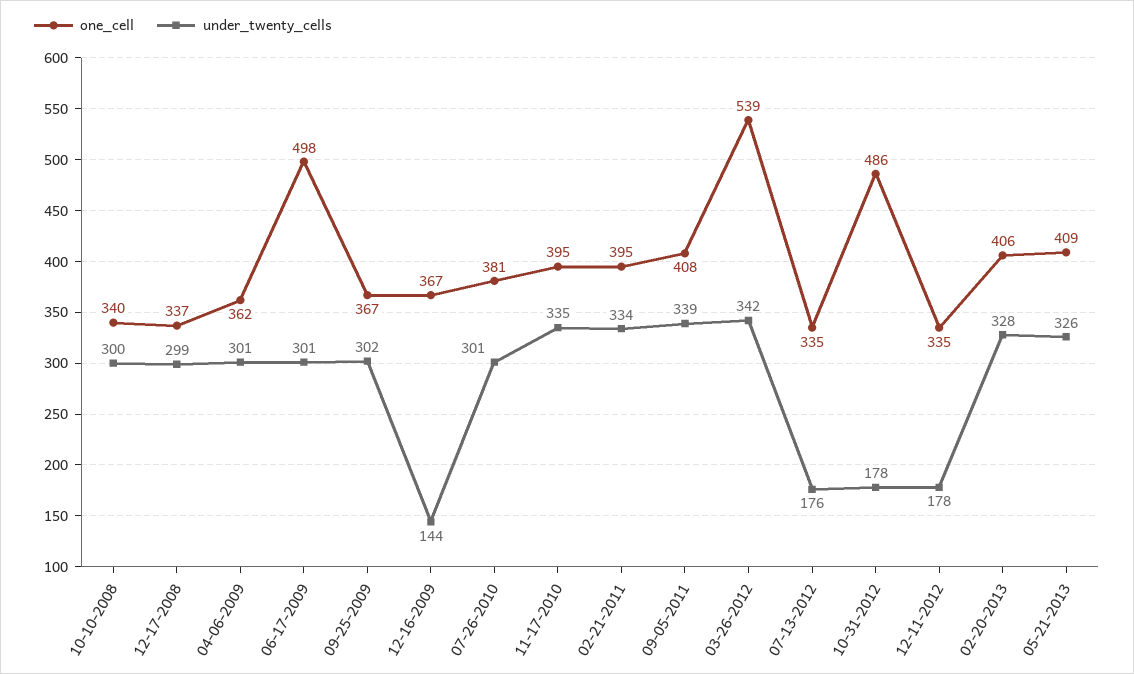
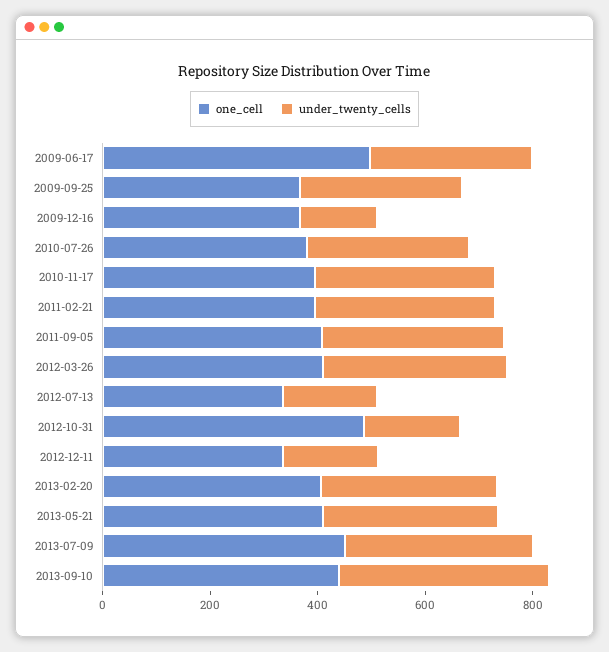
one_cell, 10-10-2008: 340 -> none
under_twenty_cells, 10-10-2008: 300 -> none
one_cell, 12-17-2008: 337 -> none
under_twenty_cells, 12-17-2008: 299 -> none
one_cell, 04-06-2009: 362 -> none
under_twenty_cells, 04-06-2009: 301 -> none
one_cell, 03-26-2012: 539 -> 400
one_cell, 2013-07-09: none -> 450
under_twenty_cells, 2013-07-09: none -> 350
one_cell, 2013-09-10: none -> 450
under_twenty_cells, 2013-09-10: none -> 400

